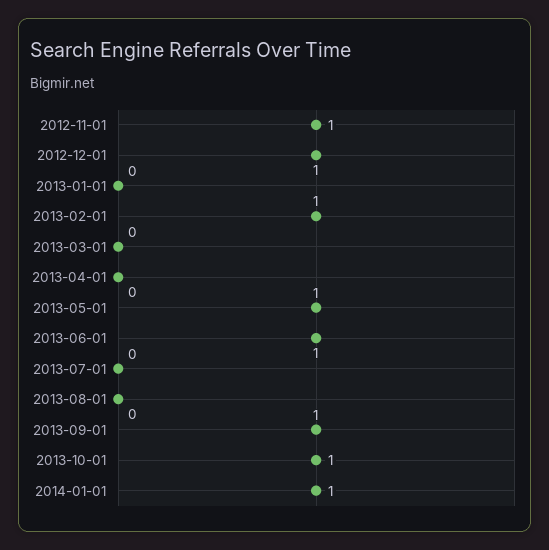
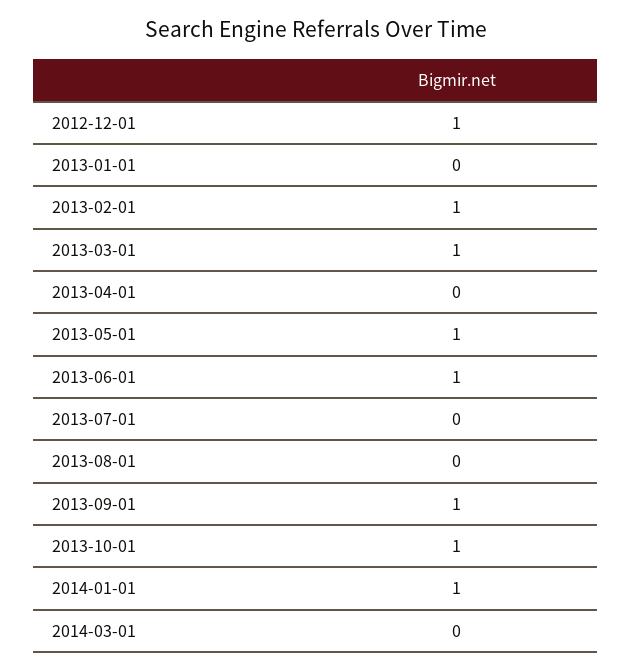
2012-11-01: 1 -> none
2013-03-01: 0 -> 1
2014-03-01: none -> 0

